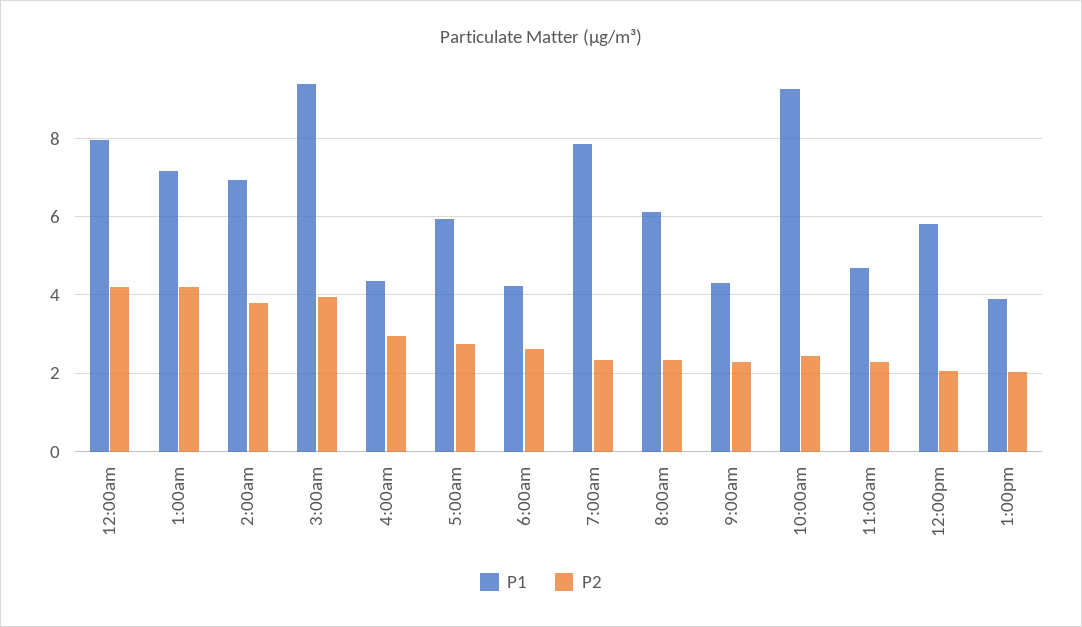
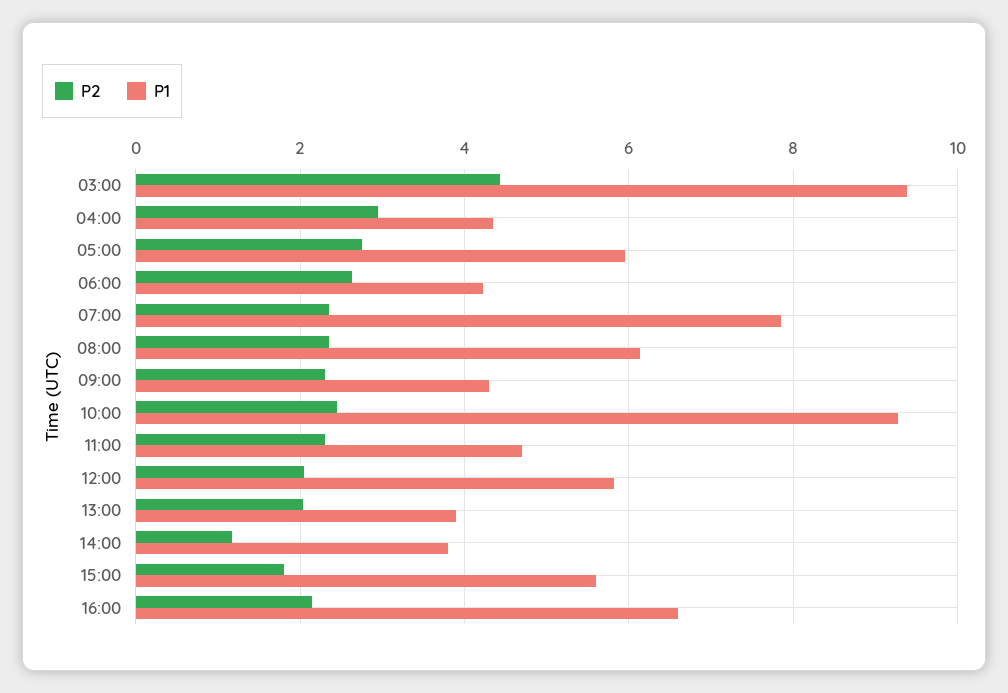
P1, 12:00am: 8 -> none
P2, 12:00am: 4.2 -> none
P1, 1:00am: 7.2 -> none
P2, 1:00am: 4.2 -> none
P1, 2:00am: 7 -> none
P2, 2:00am: 3.8 -> none
P2, 3:00am: 4 -> 4.4
P2, 14:00: none -> 1.2
P1, 14:00: none -> 3.8
P2, 15:00: none -> 1.8
P1, 15:00: none -> 5.6
P2, 16:00: none -> 2.2
P1, 16:00: none -> 6.6

